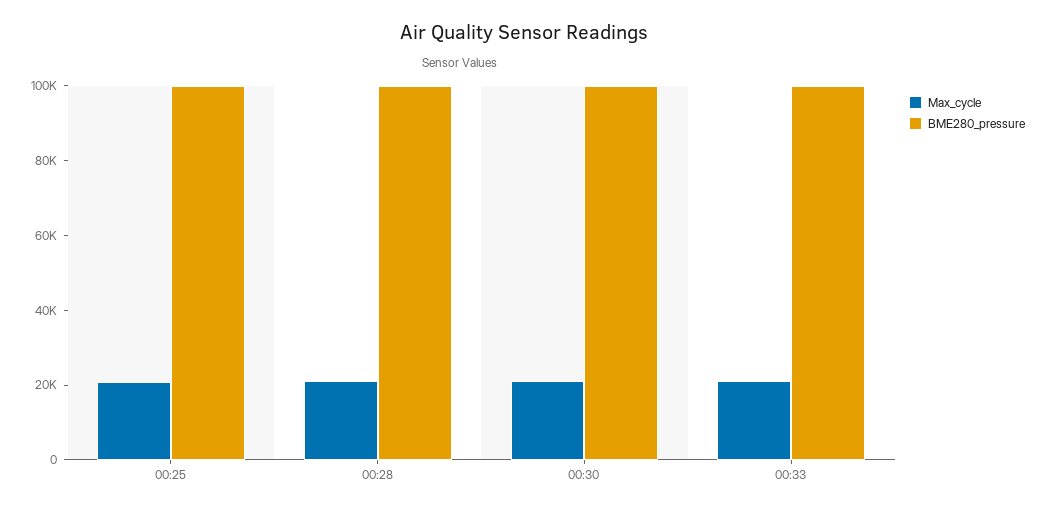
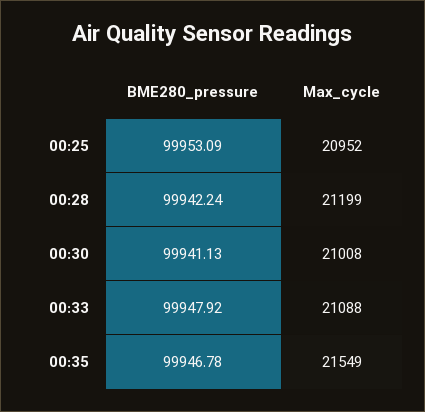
BME280_pressure, 00:35: none -> 99946.78
Max_cycle, 00:35: none -> 21549

